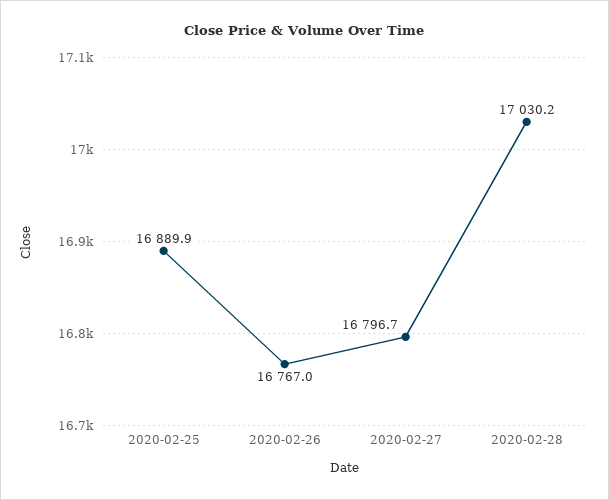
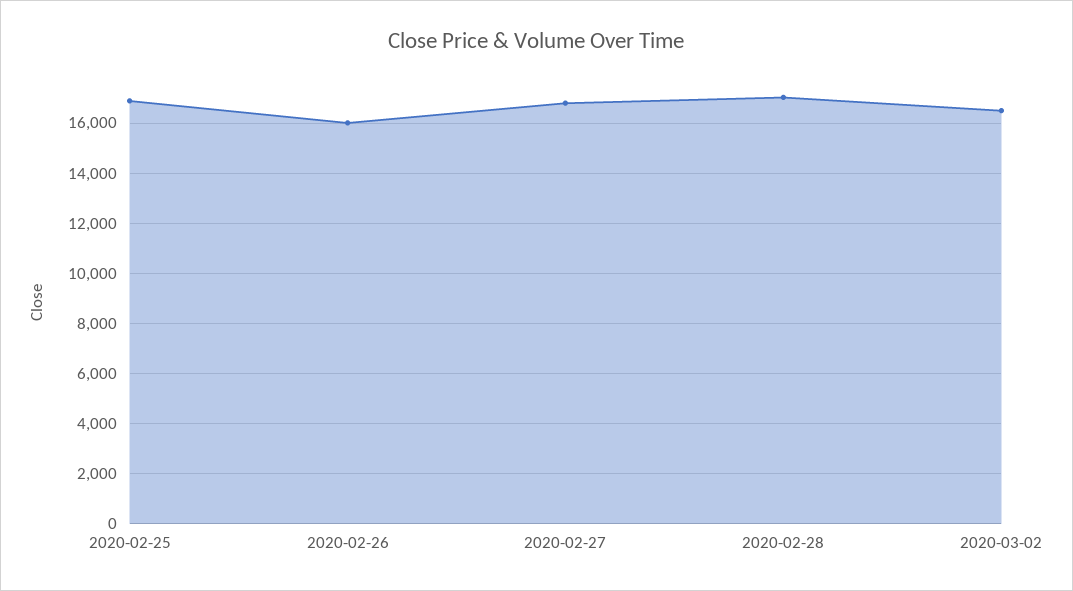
2020-02-26: 16767 -> 16000
2020-03-02: none -> 16500

